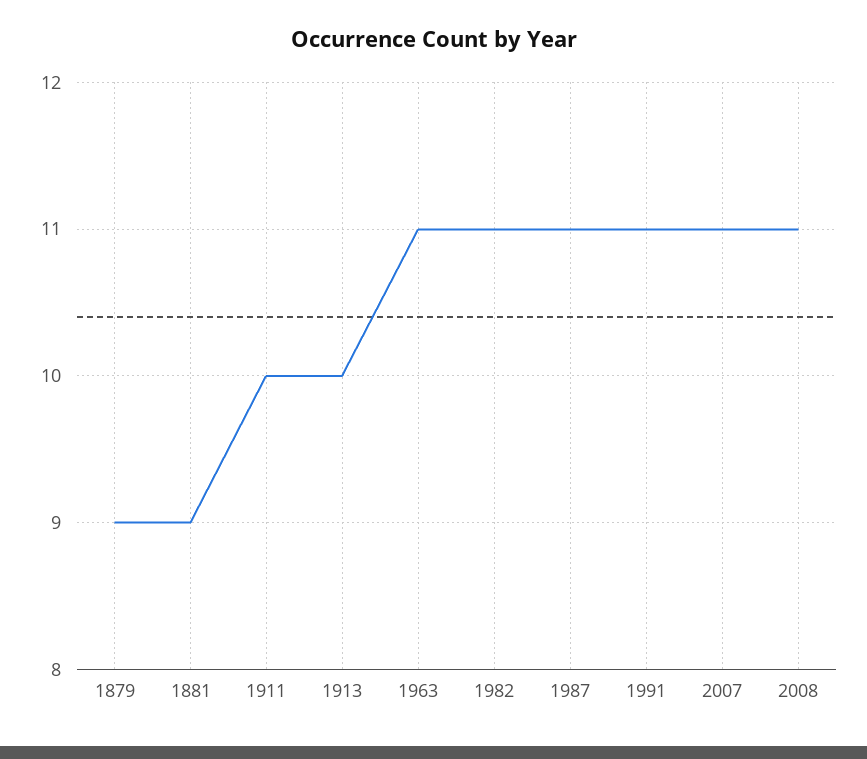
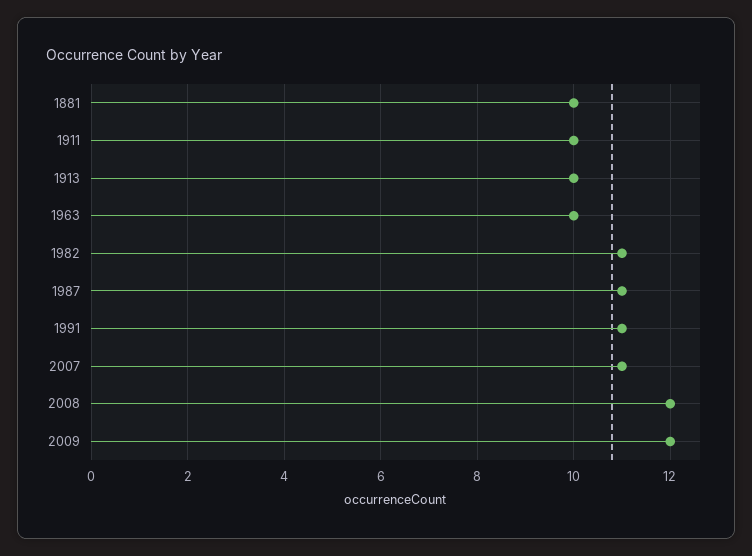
1879: 9 -> none
1881: 9 -> 10
1963: 11 -> 10
2008: 11 -> 12
2009: none -> 12

